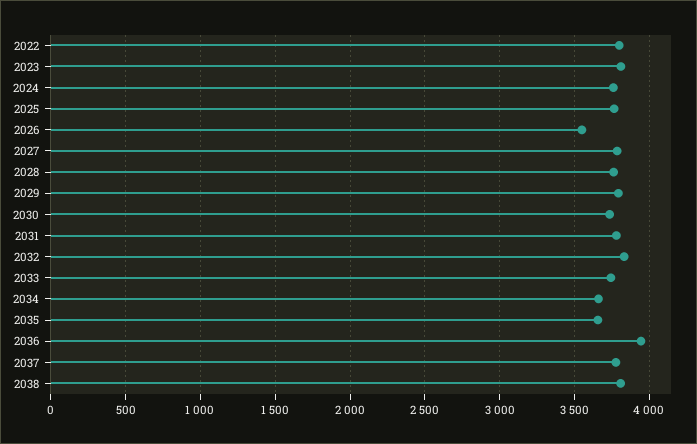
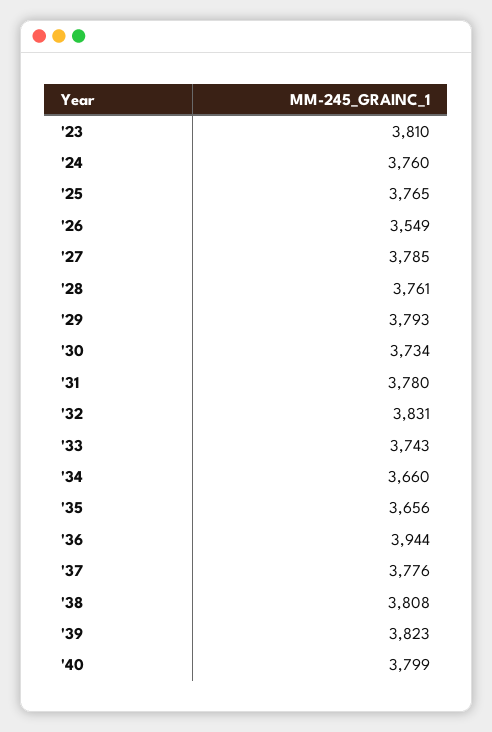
2022: 3800 -> none
'39: none -> 3823
'40: none -> 3799

